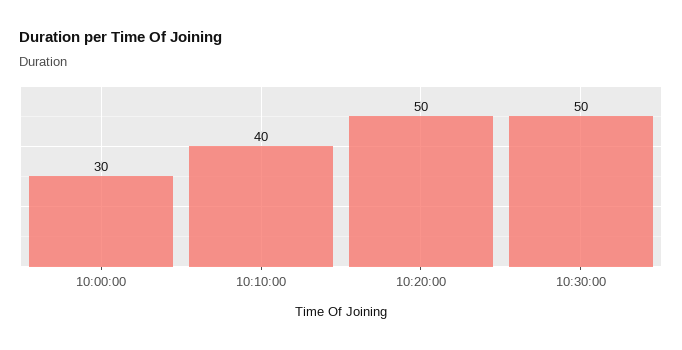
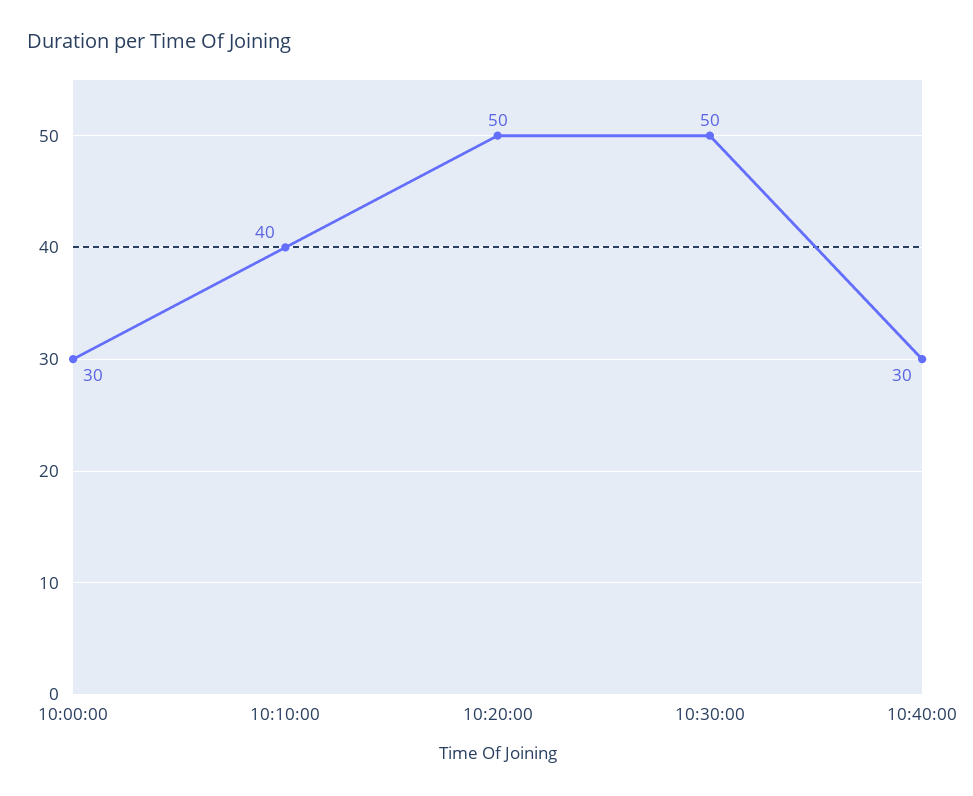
10:40:00: none -> 30

